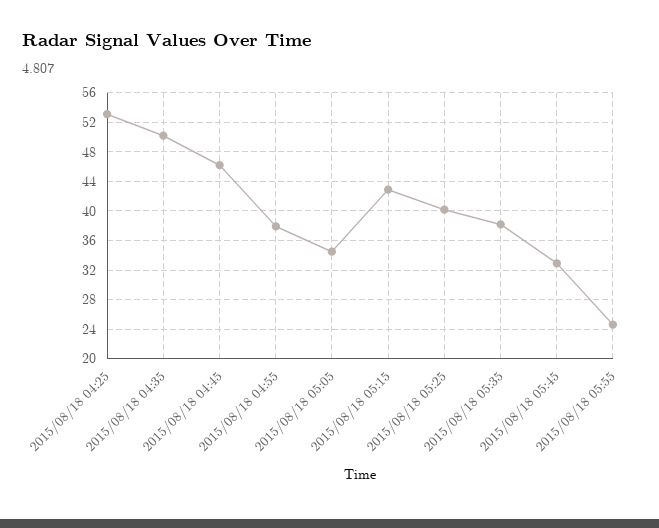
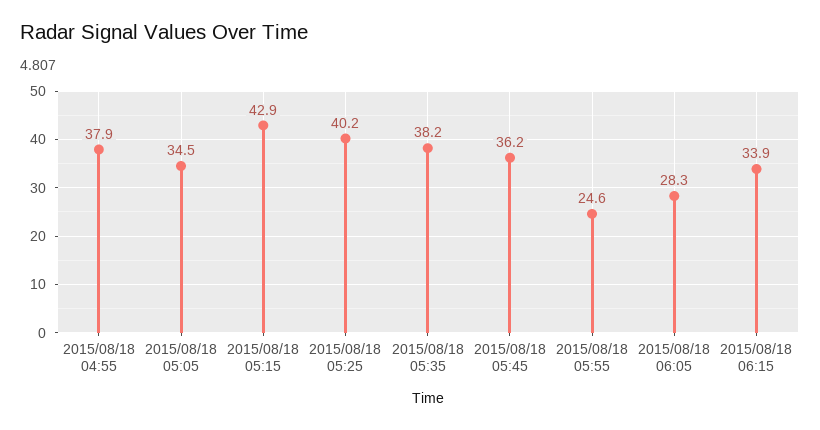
2015/08/18 04:25: 53 -> none
2015/08/18 04:35: 50 -> none
2015/08/18 04:45: 46 -> none
2015/08/18 05:45: 33 -> 36.2
2015/08/18 06:05: none -> 28.3
2015/08/18 06:15: none -> 33.9

